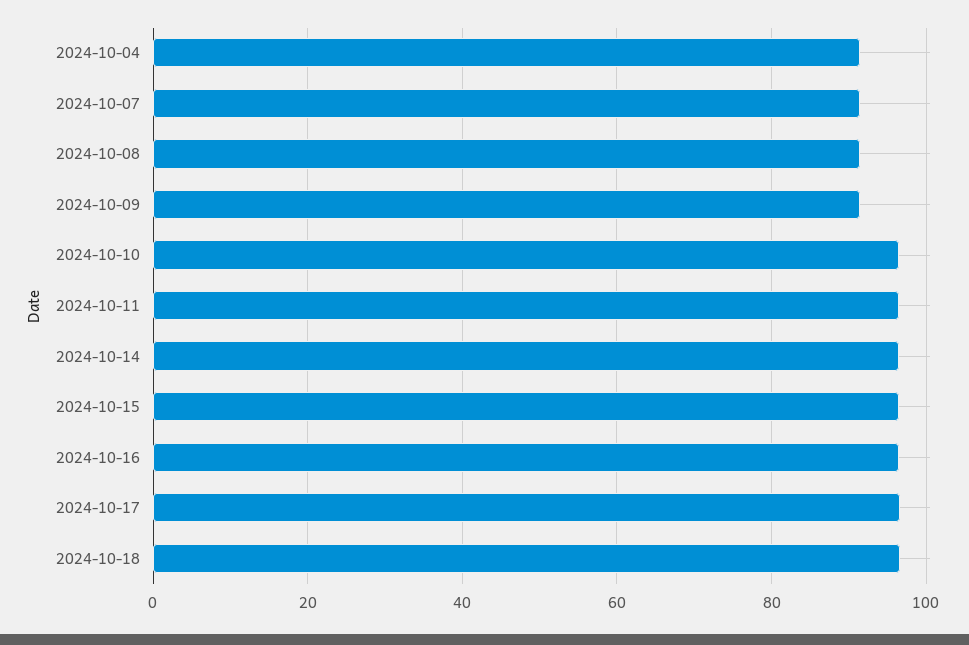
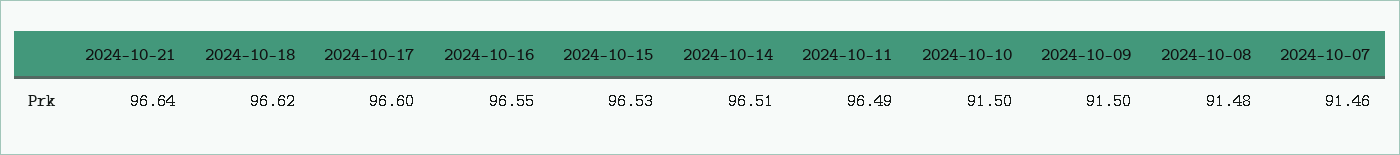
2024-10-04: 92 -> none
2024-10-10: 96 -> 91.5
2024-10-21: none -> 96.64

